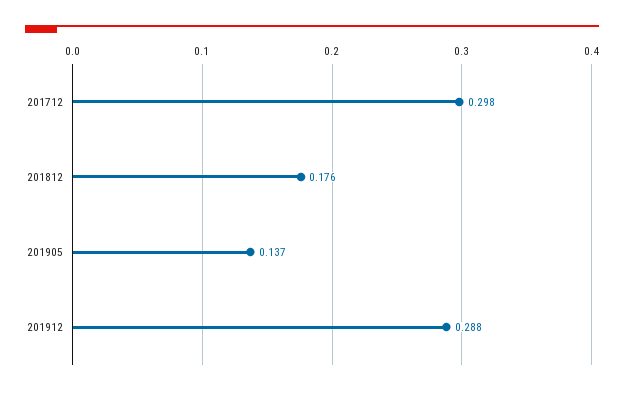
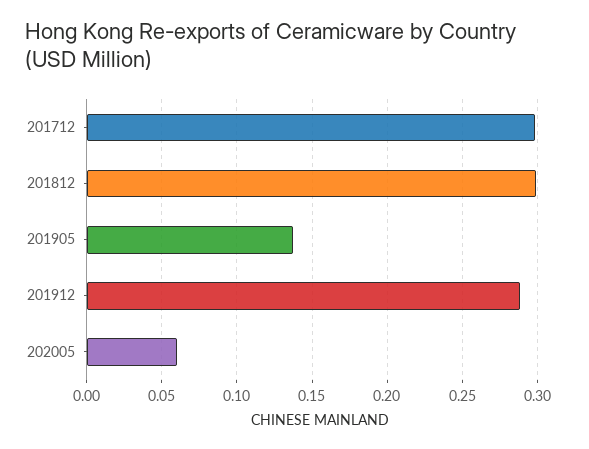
201812: 0.176 -> 0.3
202005: none -> 0.06

